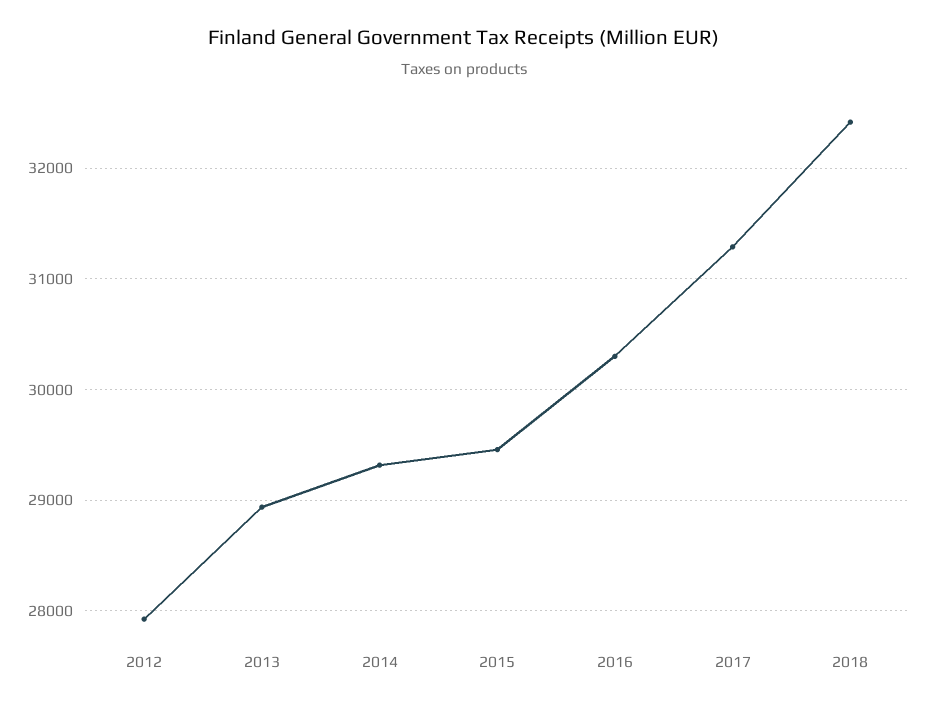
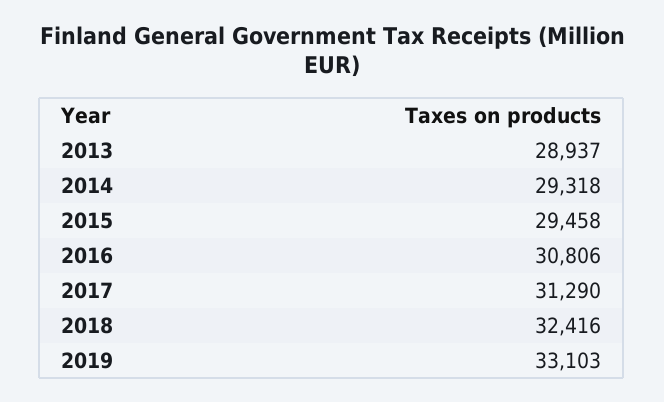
2012: 27900 -> none
2016: 30300 -> 30806
2019: none -> 33103

